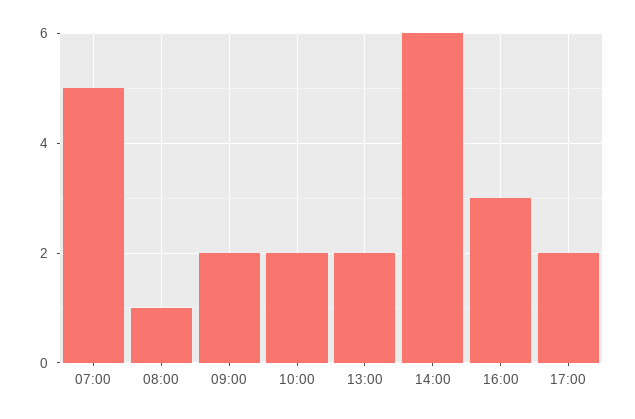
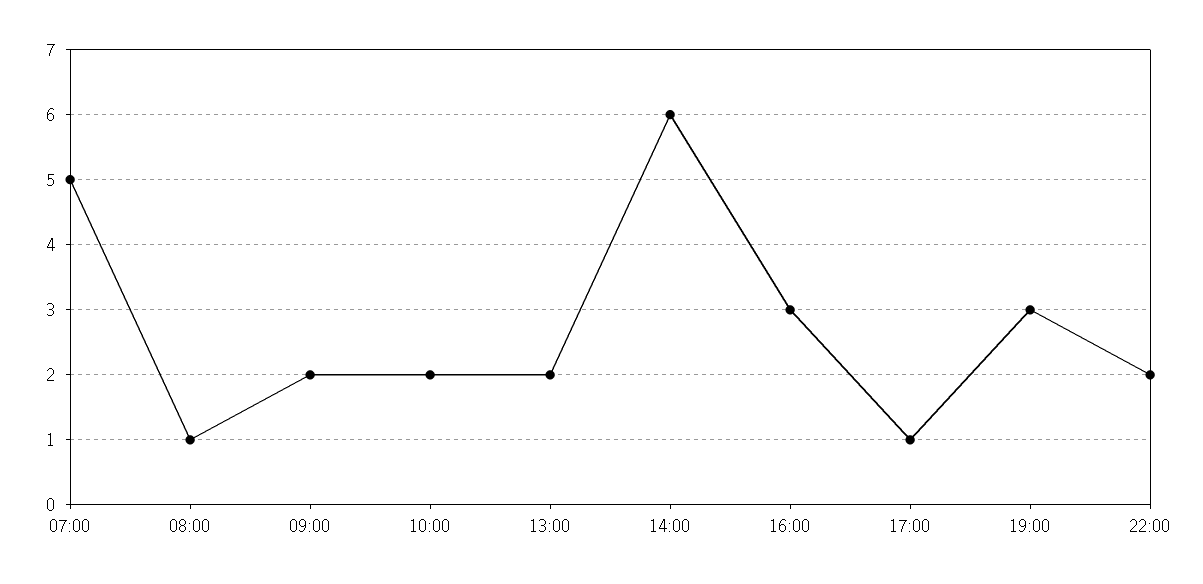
17:00: 2 -> 1
19:00: none -> 3
22:00: none -> 2

